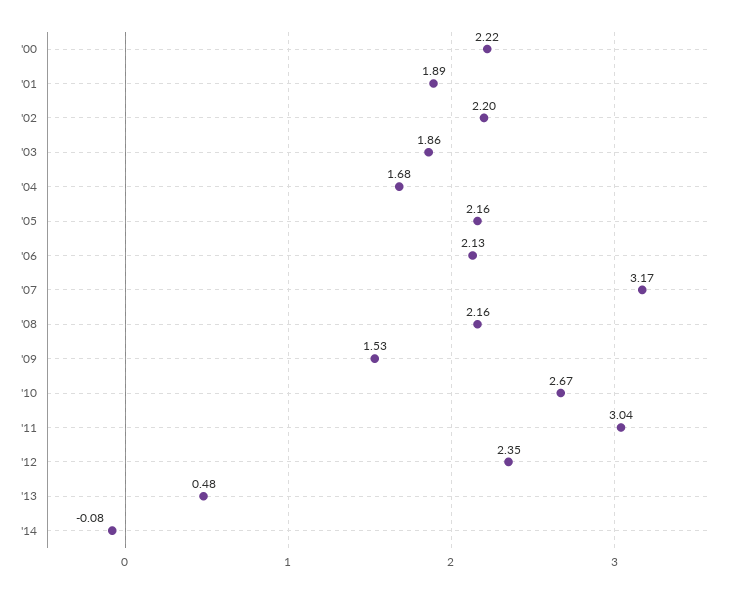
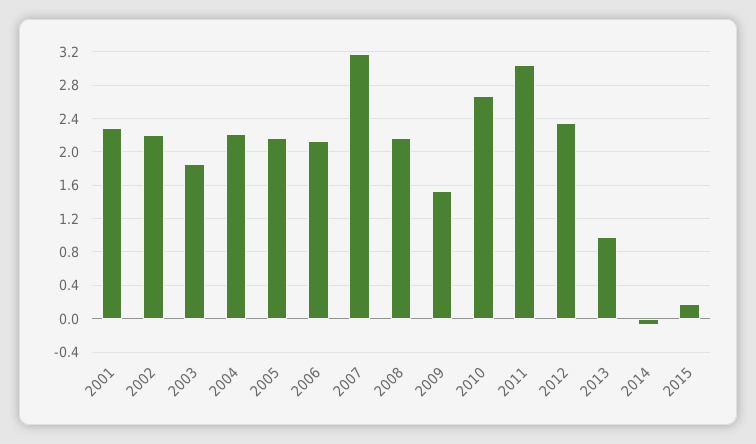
'00: 2.22 -> none
'01: 1.89 -> 2.3
'04: 1.68 -> 2.2
'13: 0.48 -> 1
2015: none -> 0.2

